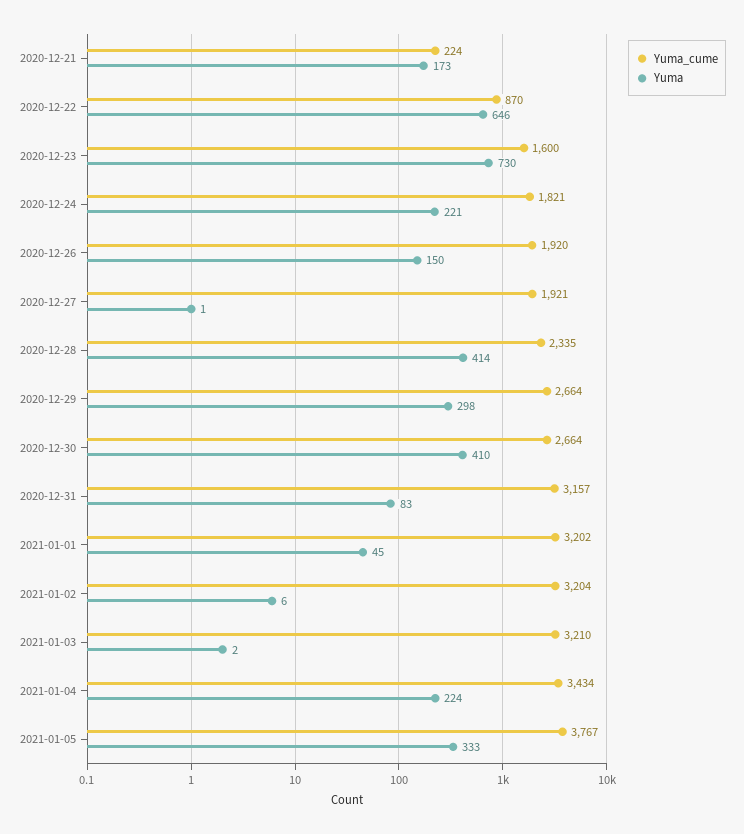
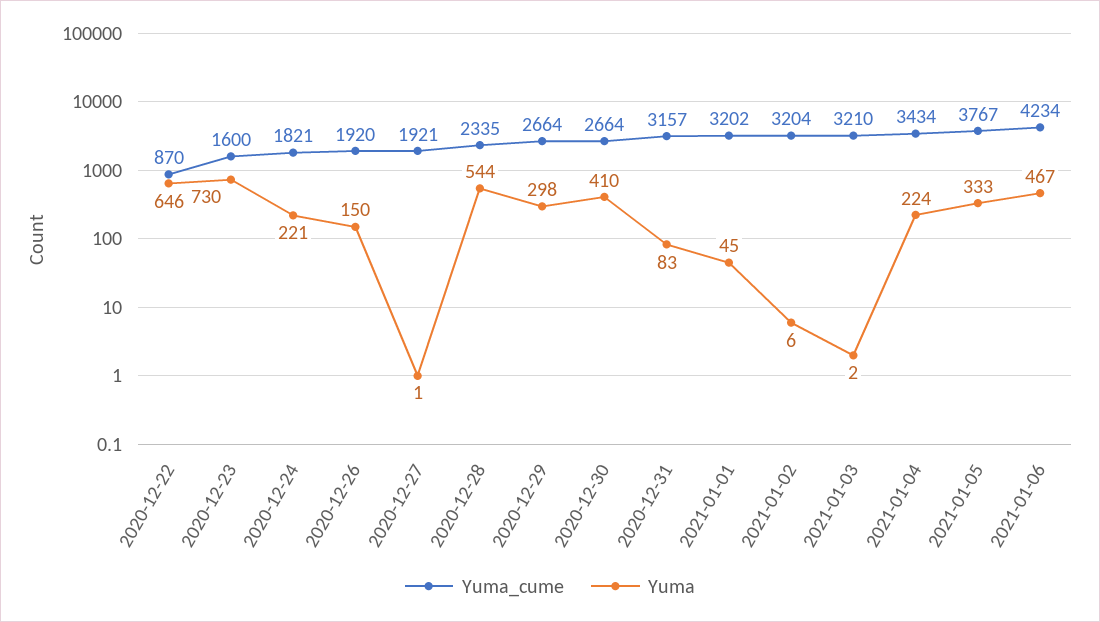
Yuma_cume, 2020-12-21: 224 -> none
Yuma, 2020-12-21: 173 -> none
Yuma, 2020-12-28: 414 -> 544
Yuma_cume, 2021-01-06: none -> 4234
Yuma, 2021-01-06: none -> 467

